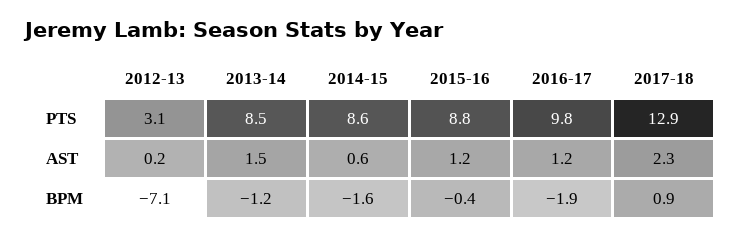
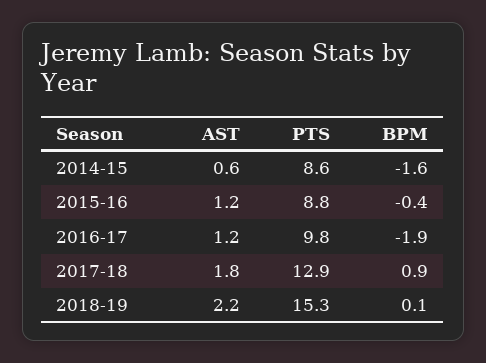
2012-13, PTS: 3.1 -> none
2013-14, PTS: 8.5 -> none
2012-13, AST: 0.2 -> none
2013-14, AST: 1.5 -> none
2017-18, AST: 2.3 -> 1.8
2012-13, BPM: -7.1 -> none
2013-14, BPM: -1.2 -> none
2018-19, AST: none -> 2.2
2018-19, PTS: none -> 15.3
2018-19, BPM: none -> 0.1

